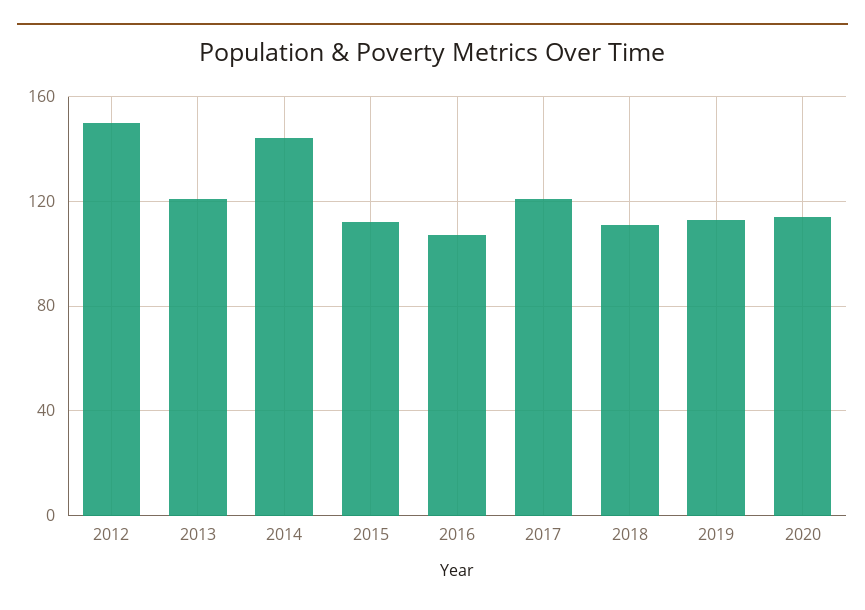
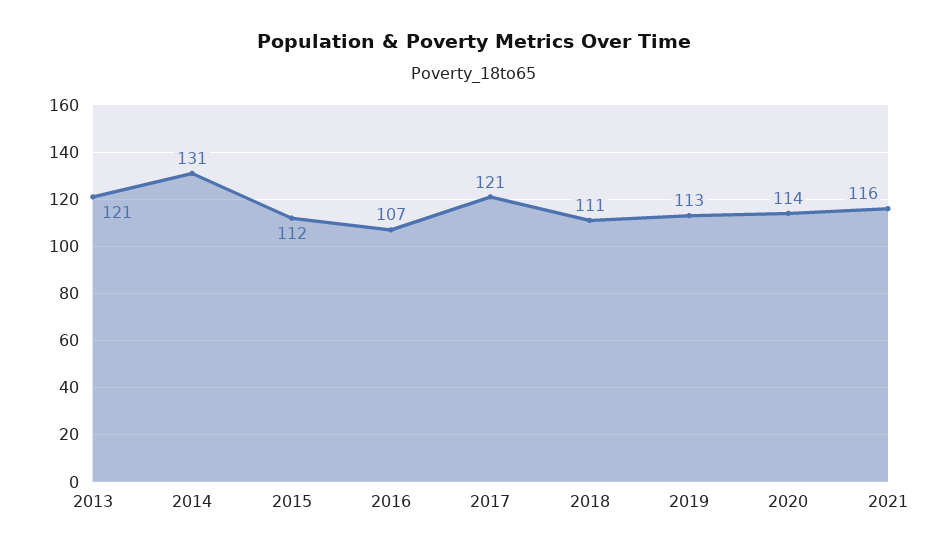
2012: 150 -> none
2014: 145 -> 131
2021: none -> 116

